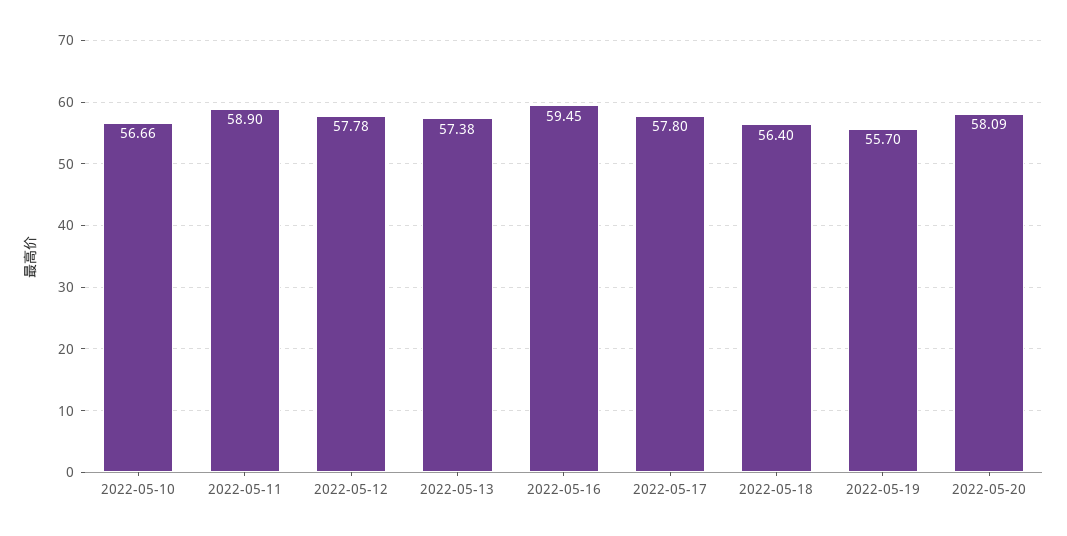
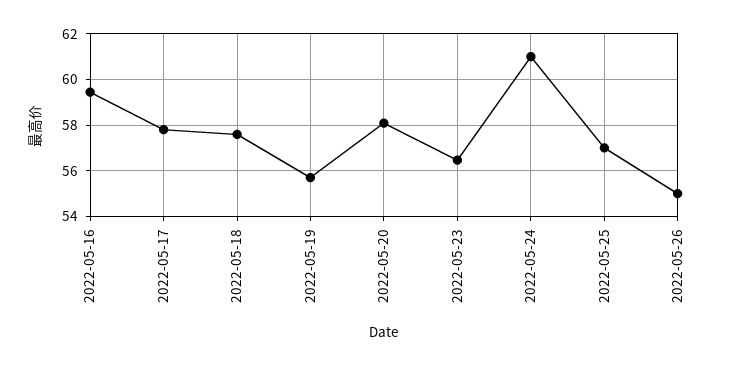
2022-05-10: 56.66 -> none
2022-05-11: 58.9 -> none
2022-05-12: 57.78 -> none
2022-05-13: 57.38 -> none
2022-05-18: 56.4 -> 57.5
2022-05-23: none -> 56.5
2022-05-24: none -> 61
2022-05-25: none -> 57
2022-05-26: none -> 55

